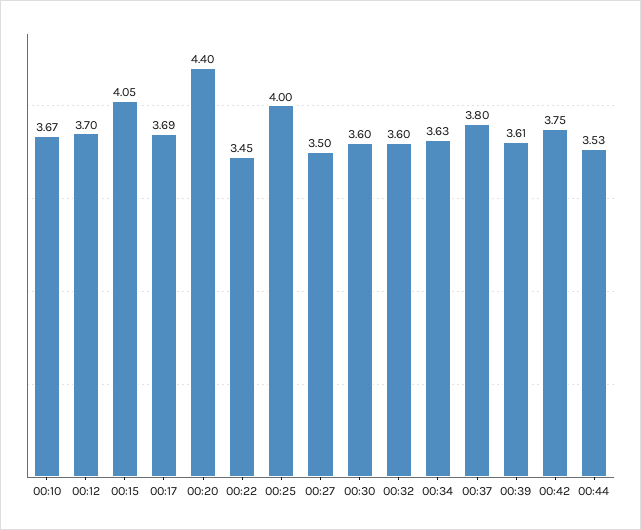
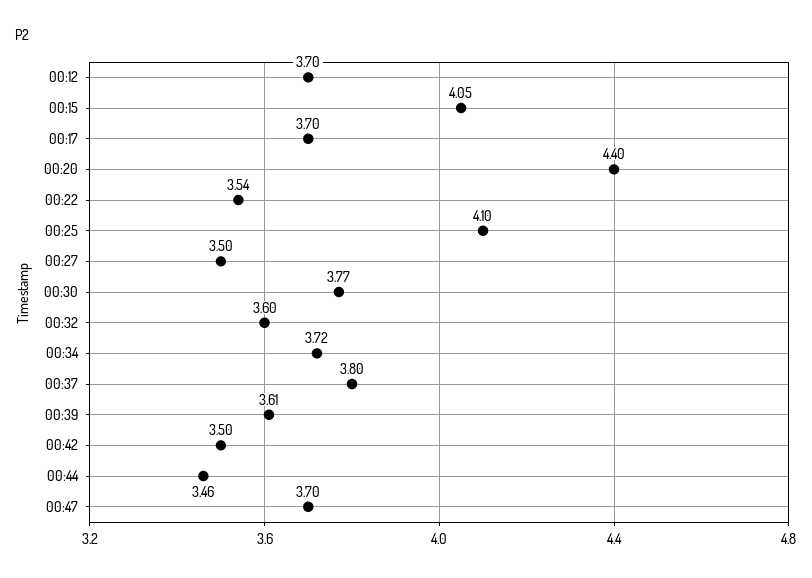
00:10: 3.67 -> none
00:17: 3.69 -> 3.7
00:22: 3.45 -> 3.54
00:25: 4 -> 4.1
00:30: 3.6 -> 3.77
00:34: 3.63 -> 3.72
00:42: 3.75 -> 3.5
00:44: 3.53 -> 3.46
00:47: none -> 3.7

